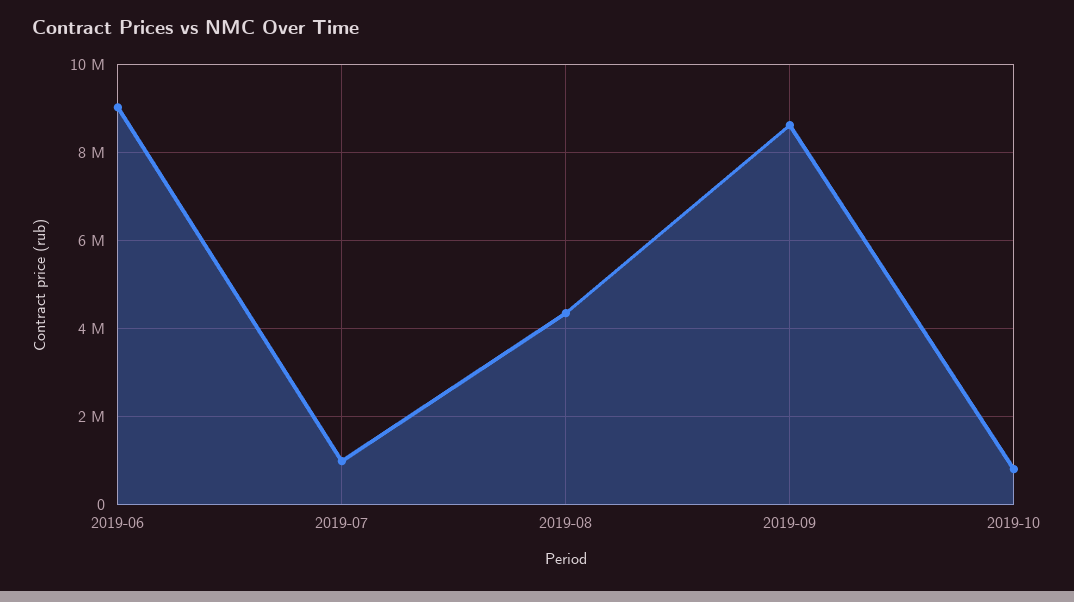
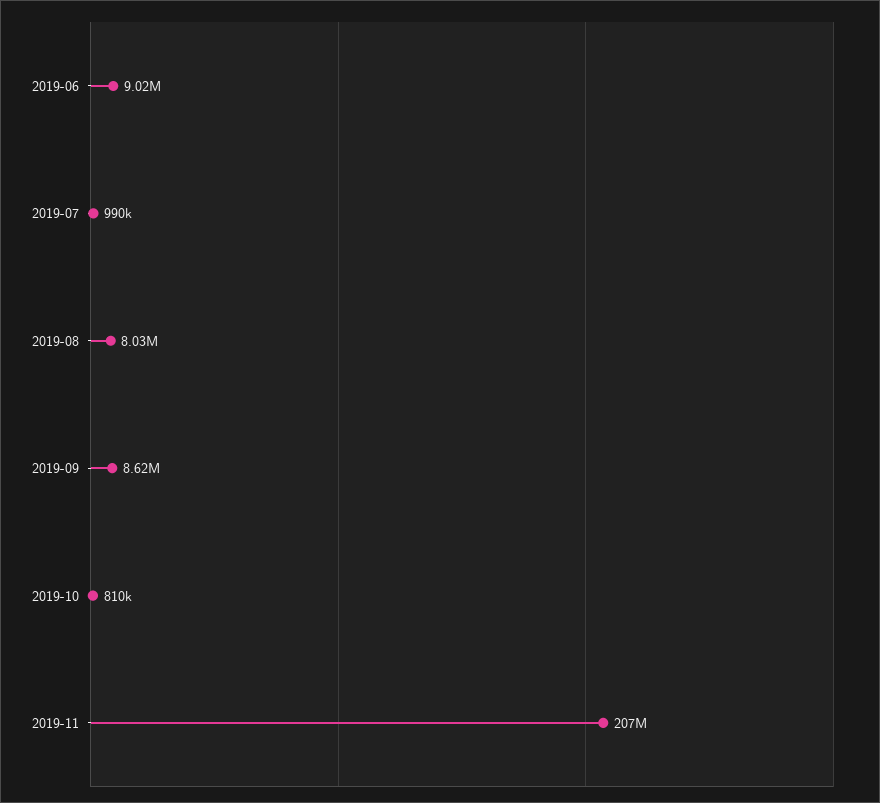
2019-08: 4400000 -> 8030000
2019-11: none -> 207000000

